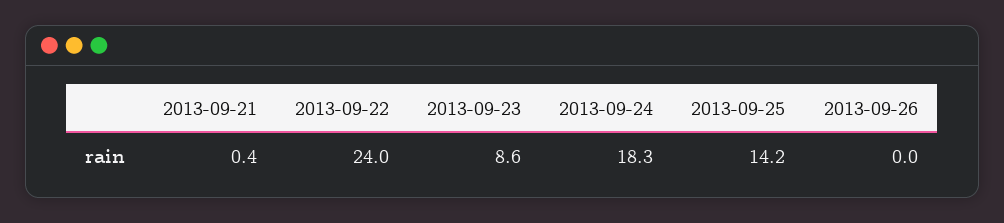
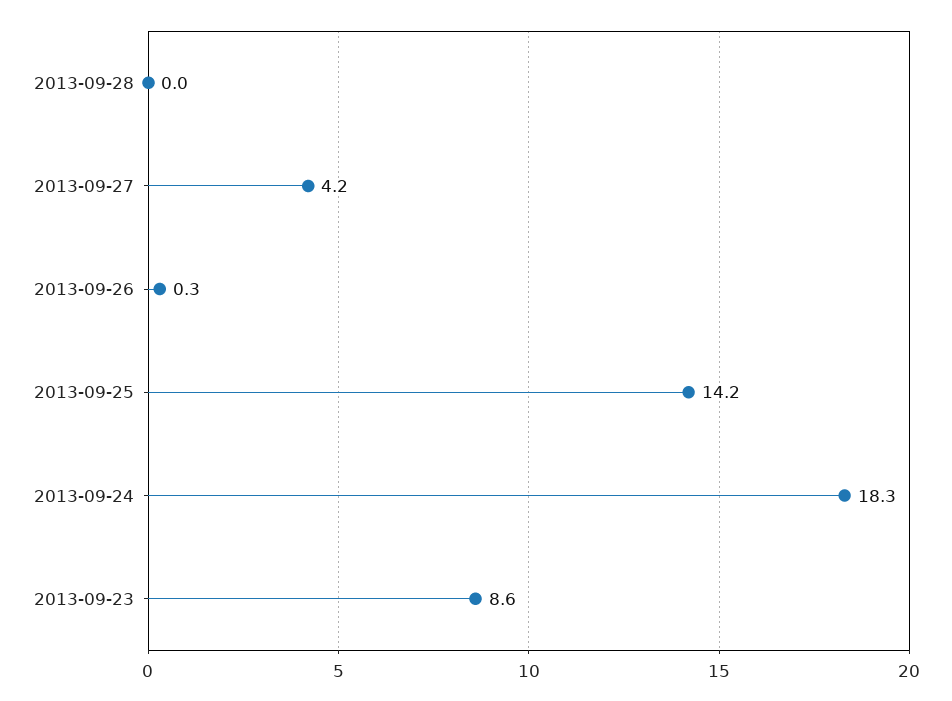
2013-09-21: 0.4 -> none
2013-09-22: 24 -> none
2013-09-26: 0 -> 0.3
2013-09-28: none -> 0
2013-09-27: none -> 4.2

